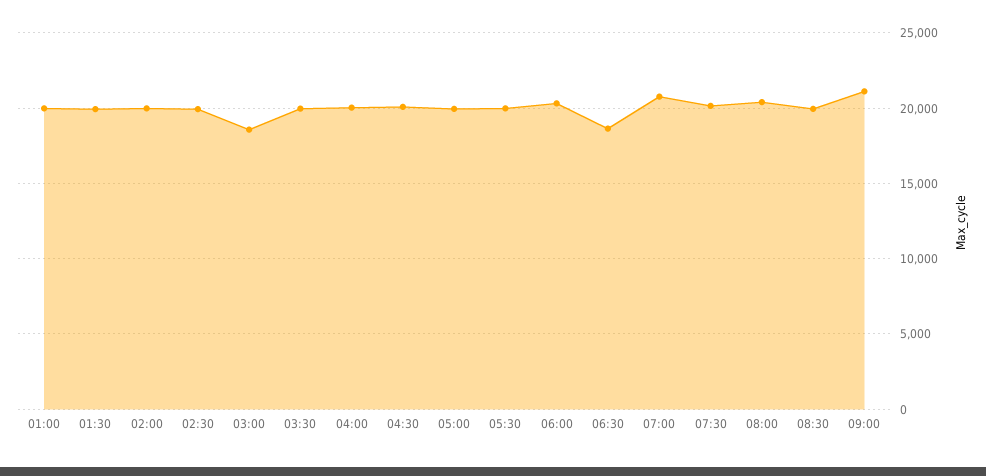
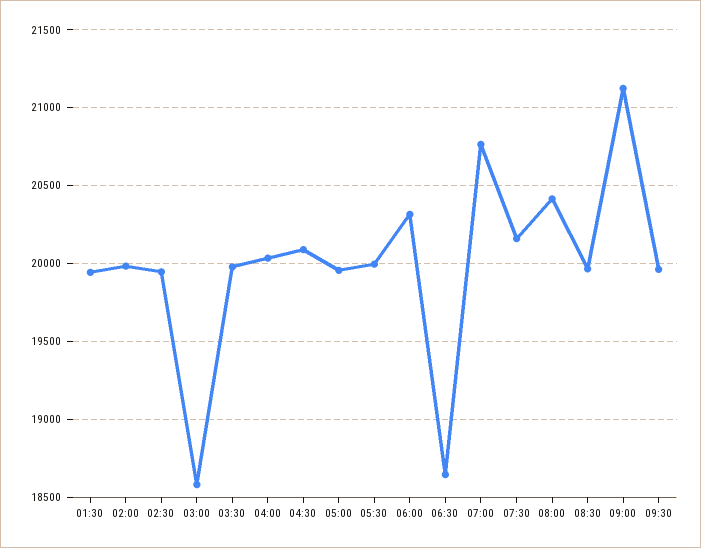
01:00: 20000 -> none
09:30: none -> 19950

